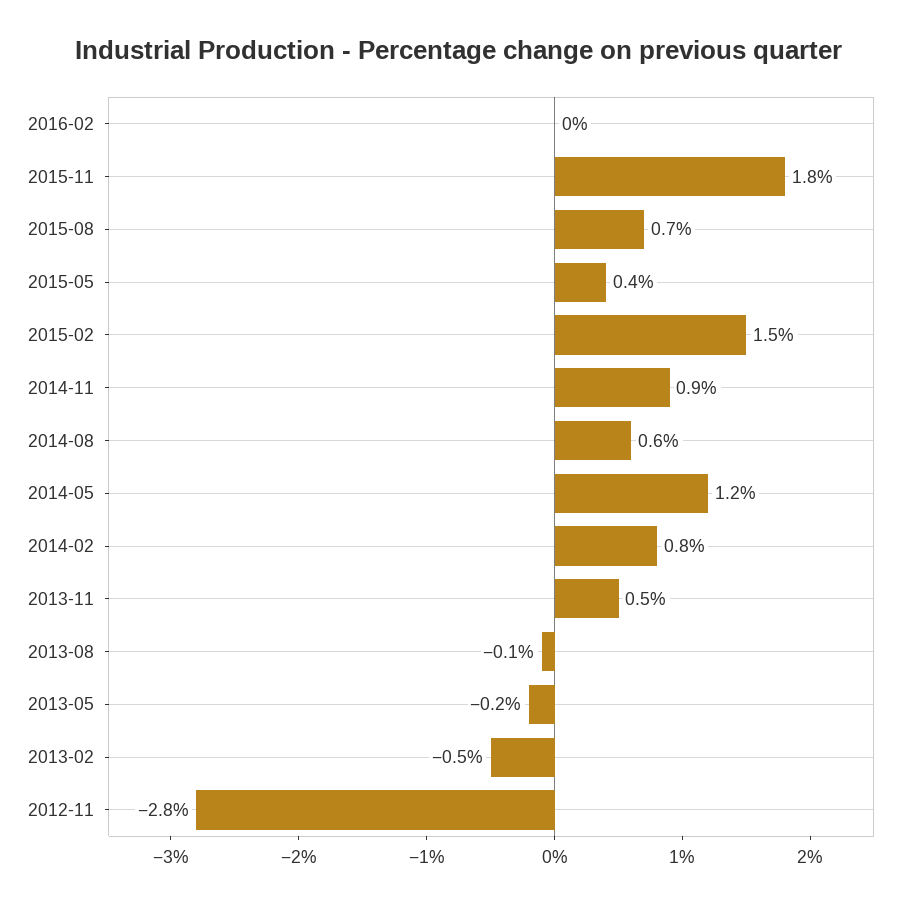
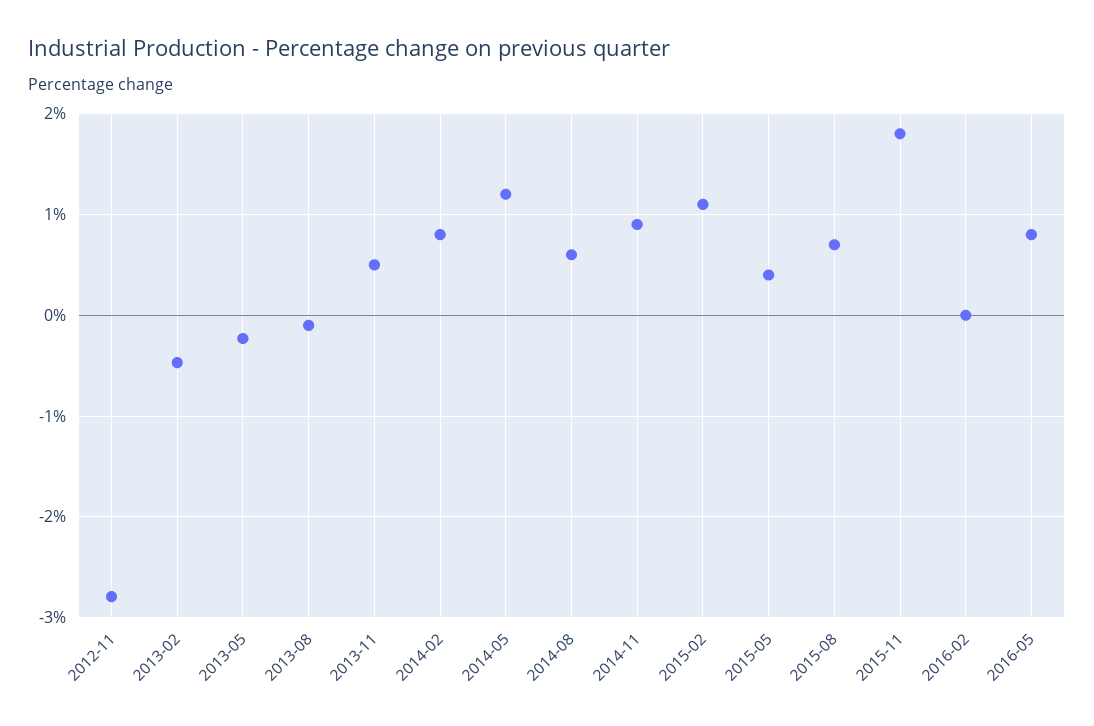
2015-02: 1.5 -> 1.1
2016-05: none -> 0.8

